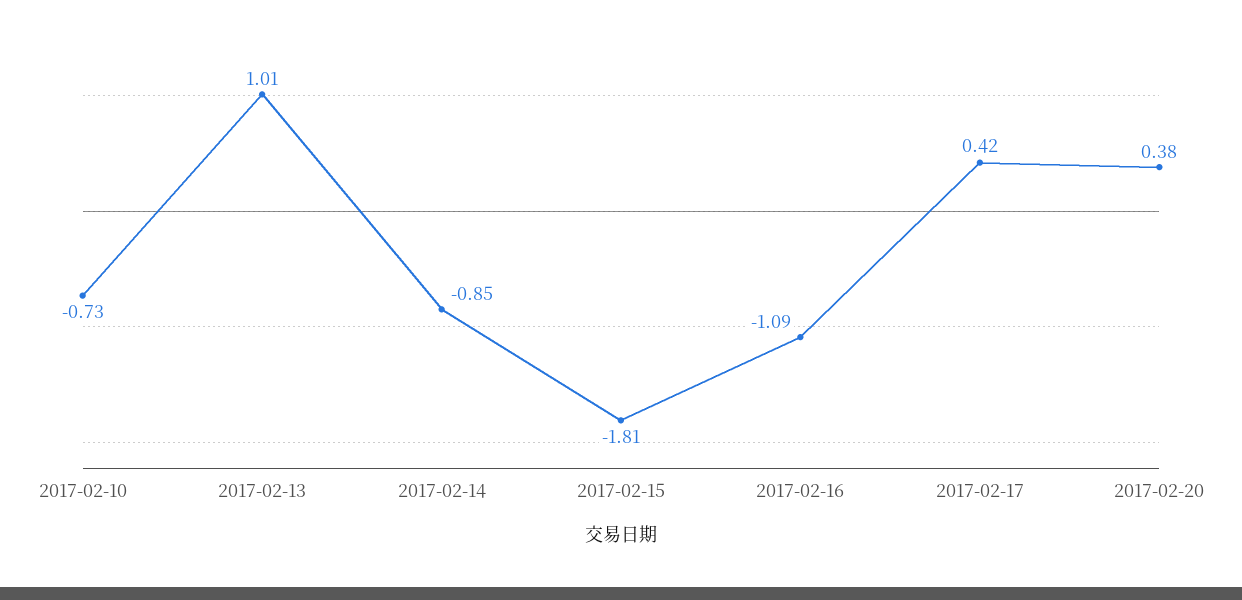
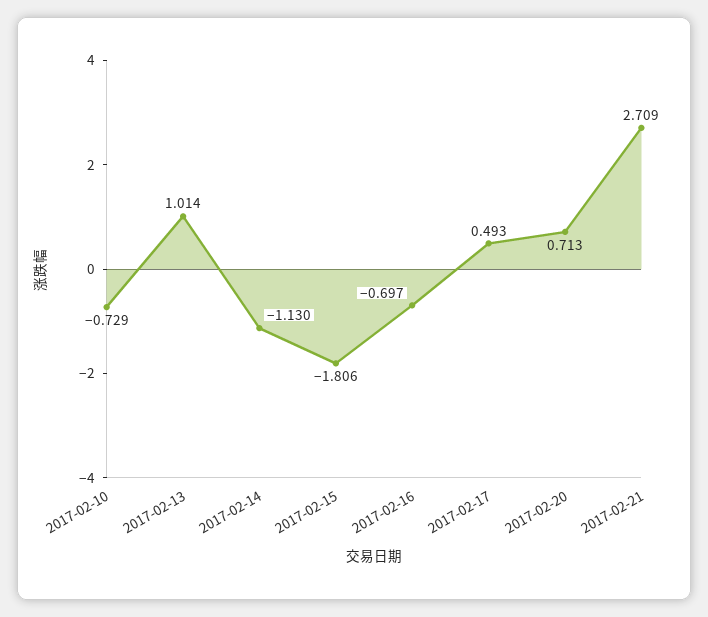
2017-02-14: -0.85 -> -1.13
2017-02-16: -1.09 -> -0.697
2017-02-17: 0.42 -> 0.493
2017-02-20: 0.38 -> 0.713
2017-02-21: none -> 2.709

